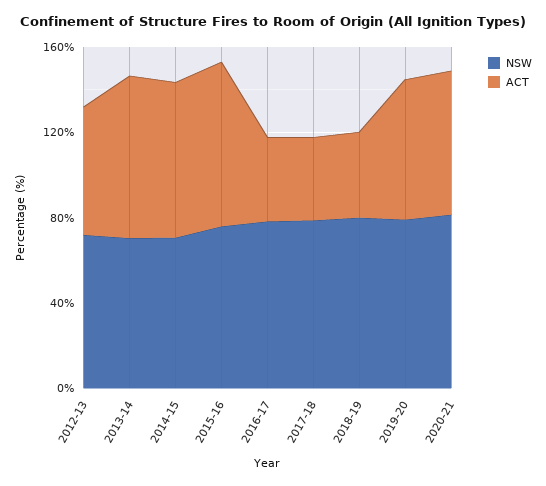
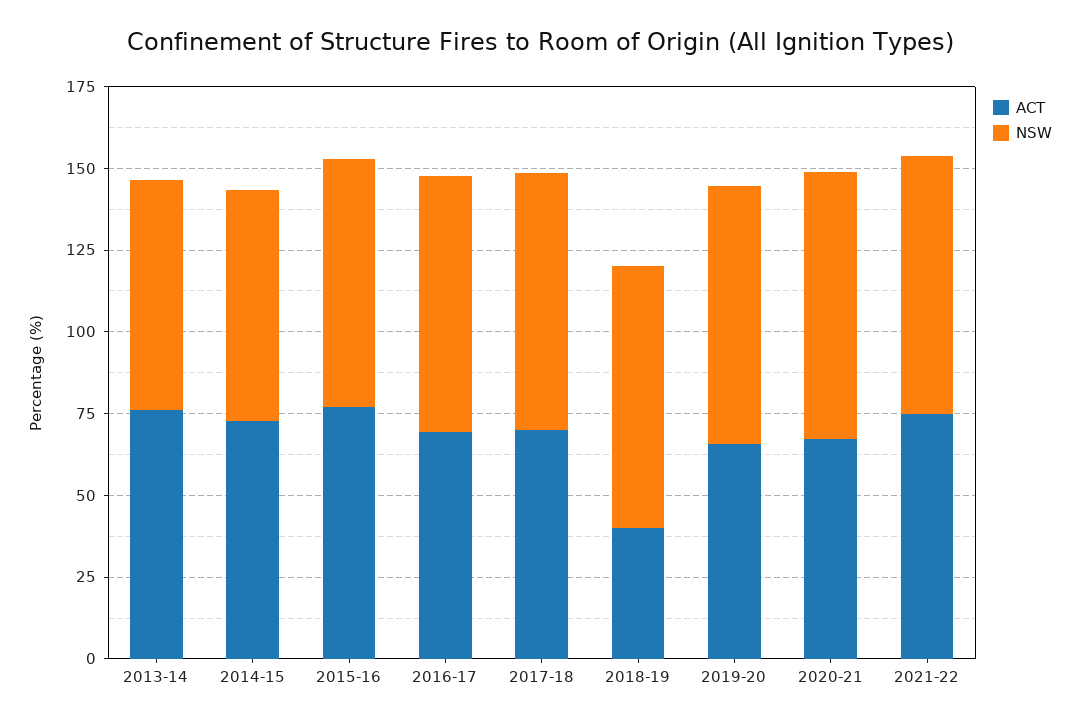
NSW, 2012-13: 70 -> none
ACT, 2012-13: 60 -> none
ACT, 2016-17: 40 -> 70
ACT, 2017-18: 40 -> 70
ACT, 2021-22: none -> 75
NSW, 2021-22: none -> 80

